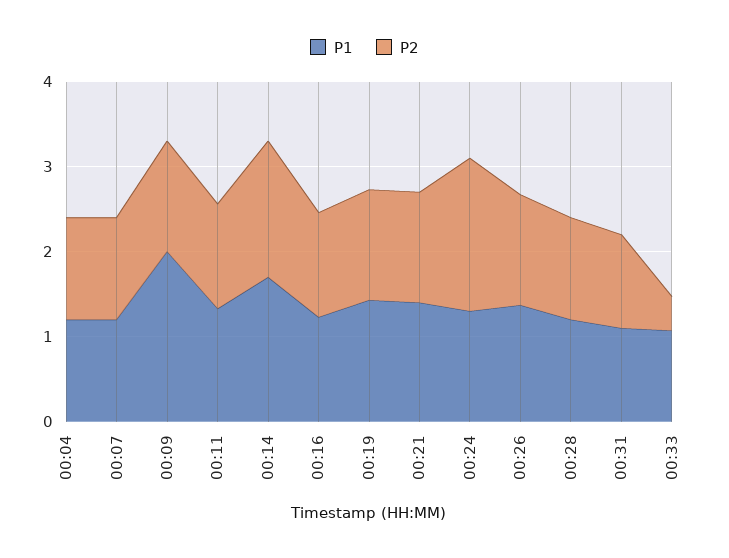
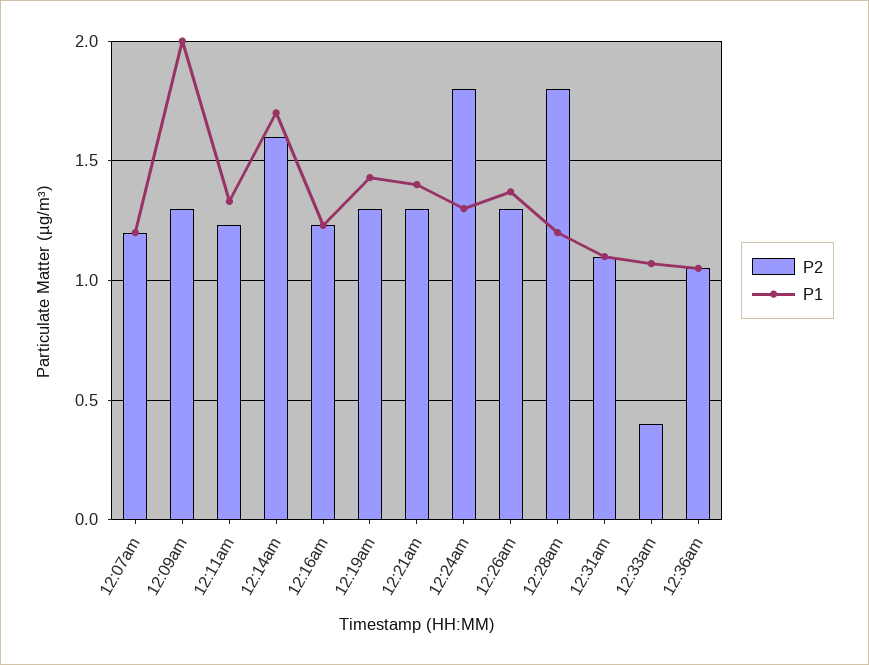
P1, 00:04: 1.2 -> none
P2, 00:04: 1.2 -> none
P2, 00:28: 1.2 -> 1.8
P2, 12:36am: none -> 1.05
P1, 12:36am: none -> 1.05

